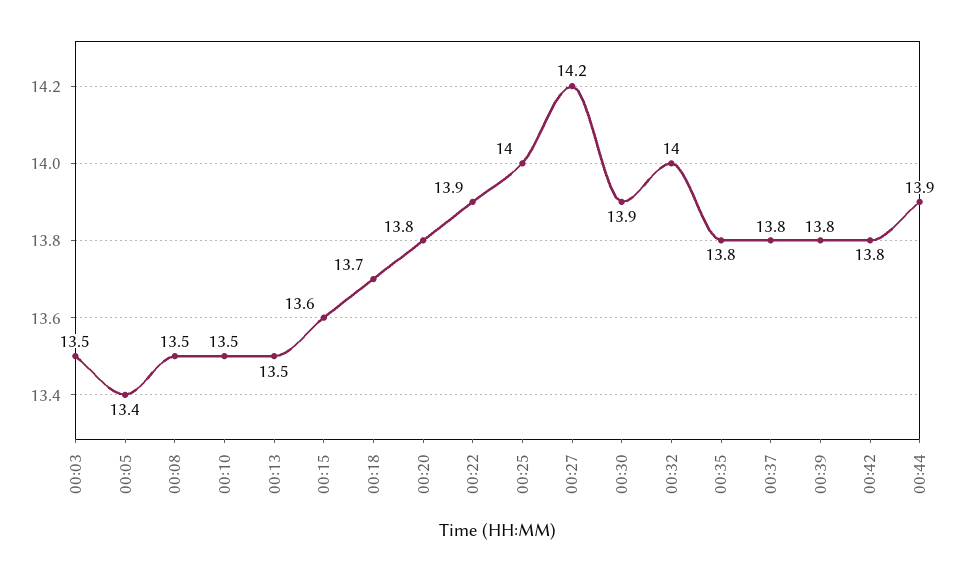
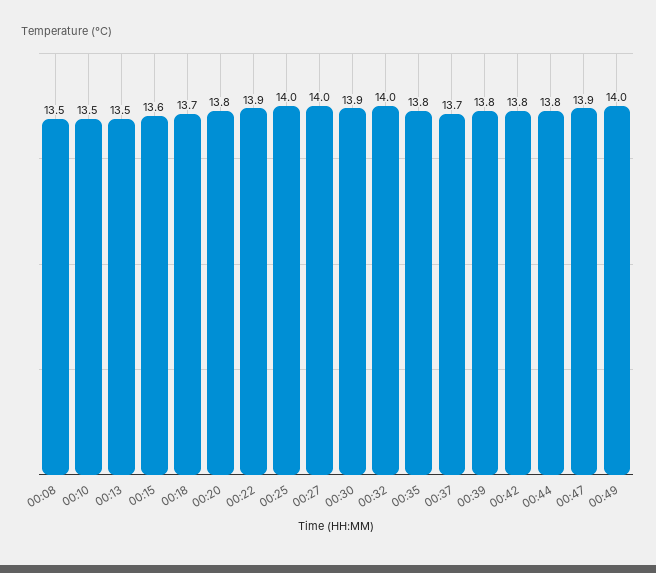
00:03: 13.5 -> none
00:05: 13.4 -> none
00:27: 14.2 -> 14
00:37: 13.8 -> 13.7
00:44: 13.9 -> 13.8
00:47: none -> 13.9
00:49: none -> 14

